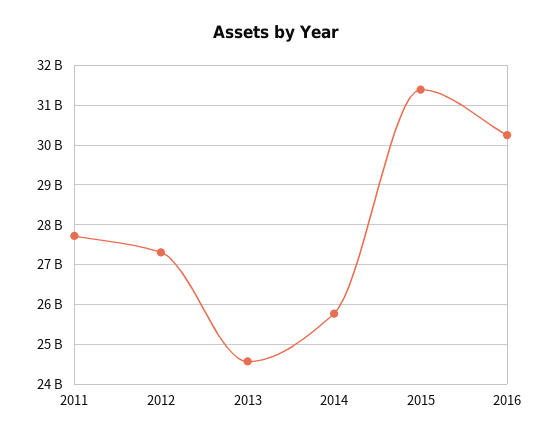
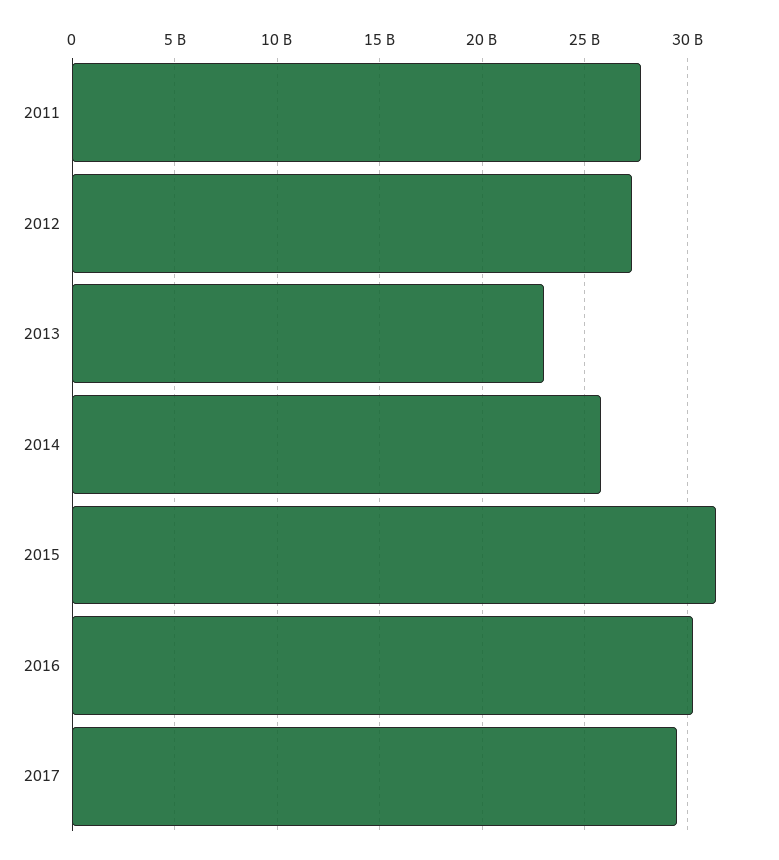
2013: 24600000000 -> 23000000000
2017: none -> 29500000000

